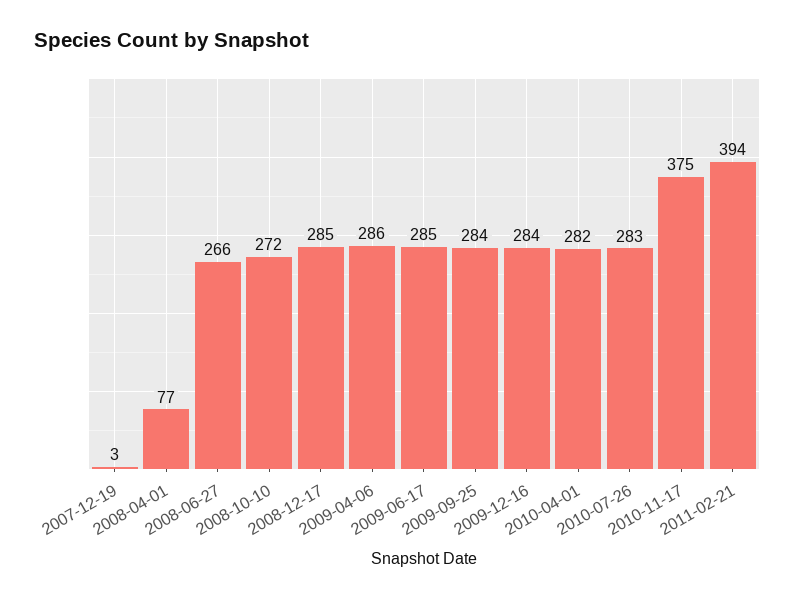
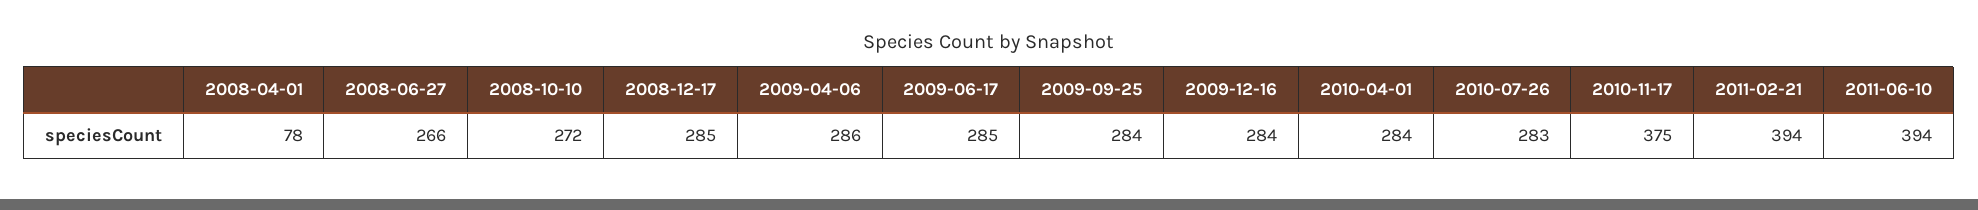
2007-12-19: 3 -> none
2008-04-01: 77 -> 78
2010-04-01: 282 -> 284
2011-06-10: none -> 394

